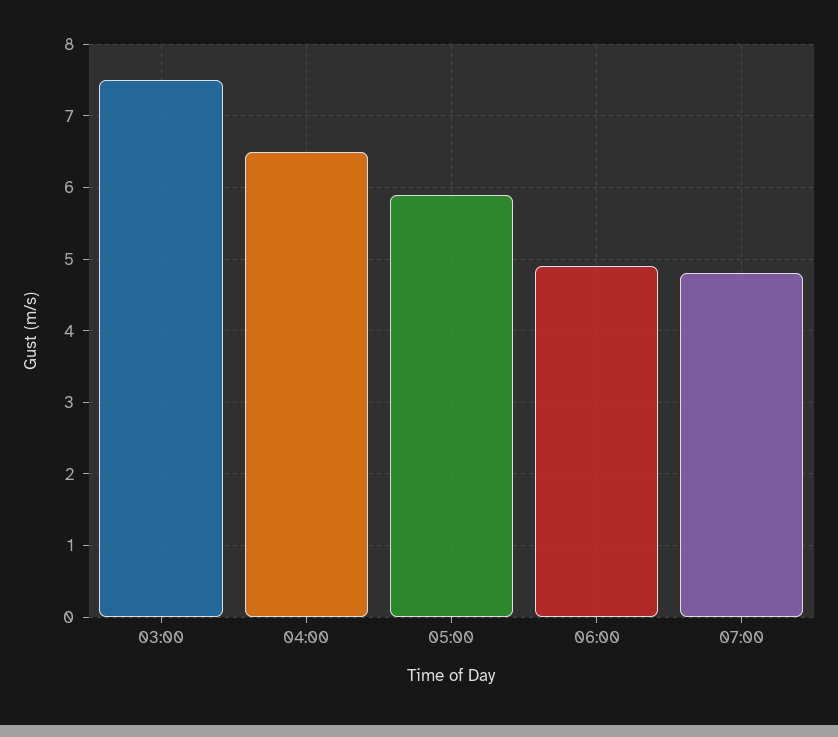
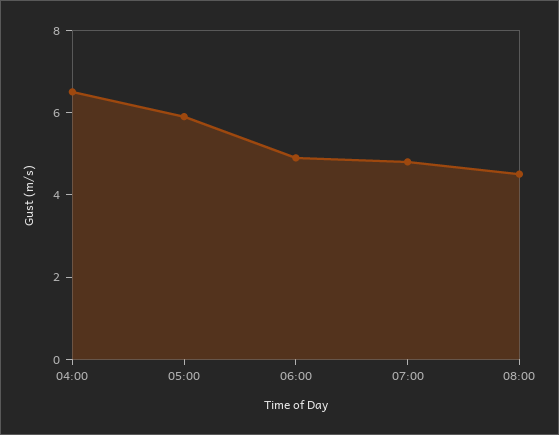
03:00: 7.5 -> none
08:00: none -> 4.5

